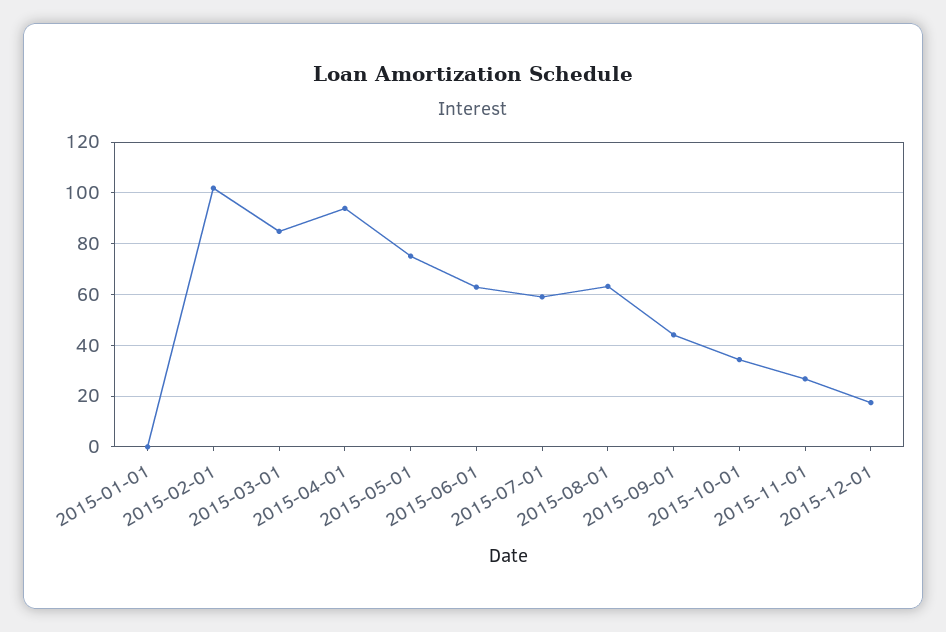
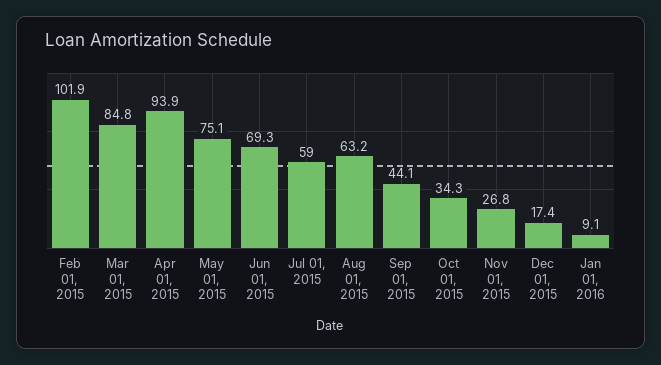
2015-01-01: 0 -> none
2015-06-01: 62.5 -> 69.3
Jan 01, 2016: none -> 9.1

